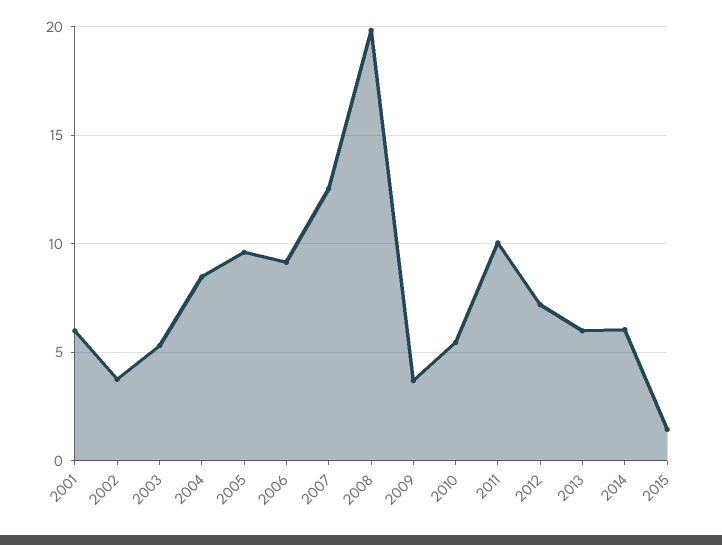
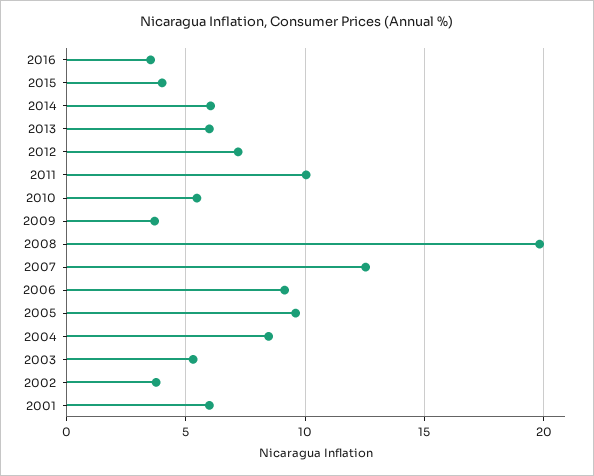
2015: 1.5 -> 4
2016: none -> 3.5

